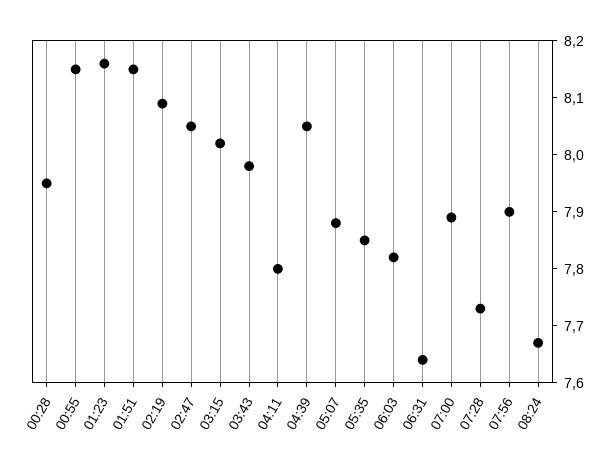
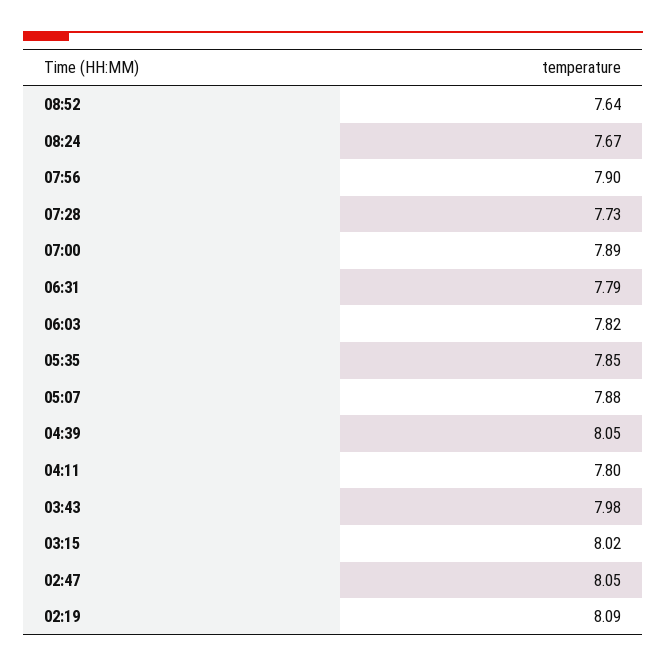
00:28: 7.95 -> none
00:55: 8.15 -> none
01:23: 8.15 -> none
01:51: 8.15 -> none
06:31: 7.65 -> 7.79
08:52: none -> 7.64

